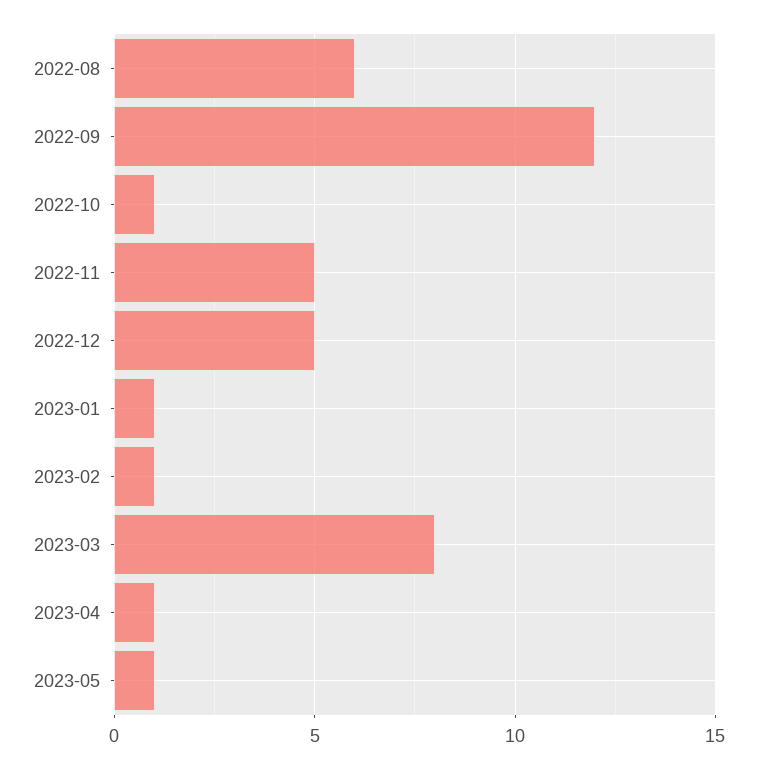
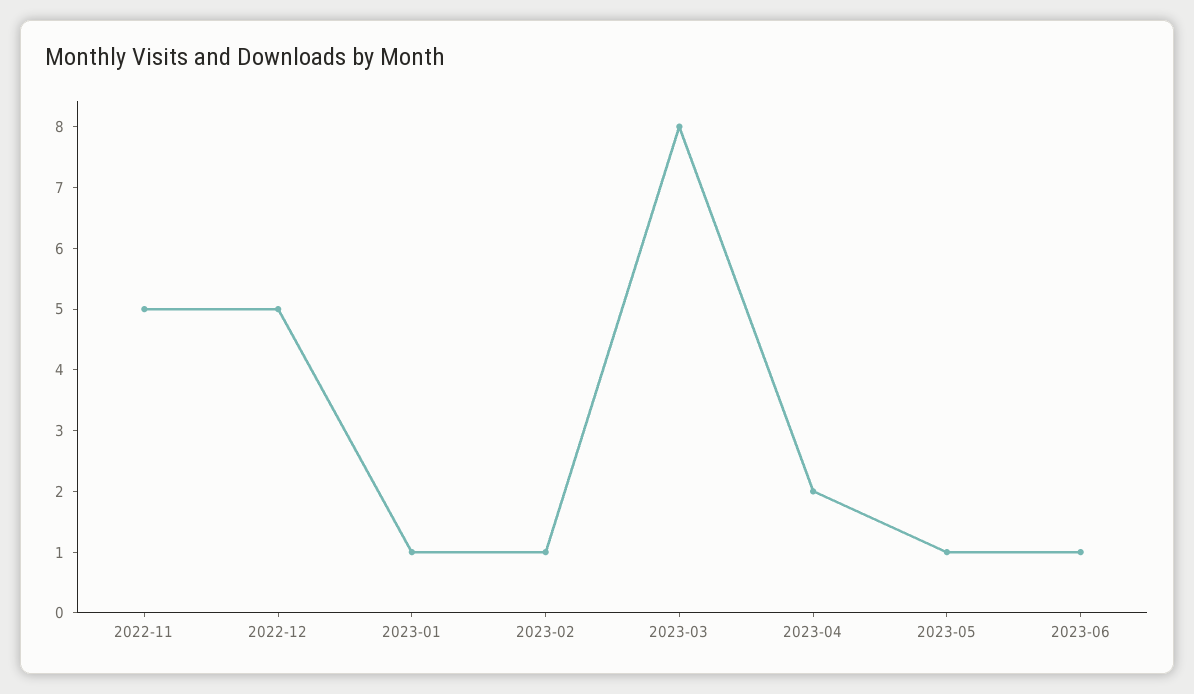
2022-08: 6 -> none
2022-09: 12 -> none
2022-10: 1 -> none
2023-04: 1 -> 2
2023-06: none -> 1

